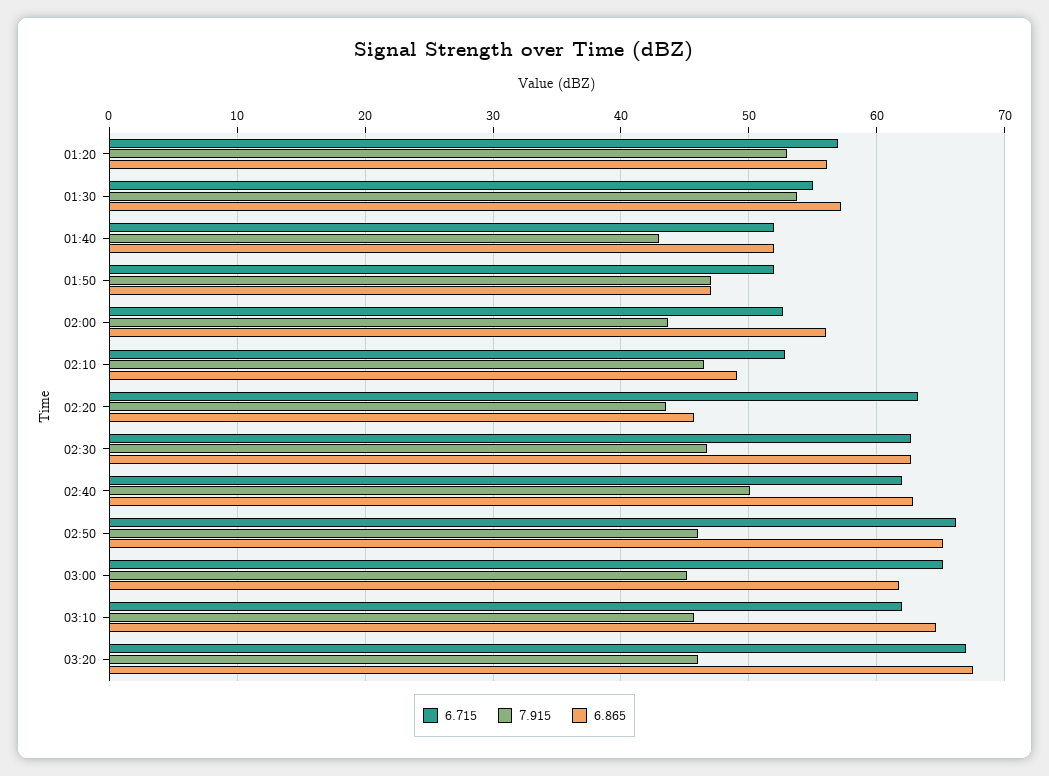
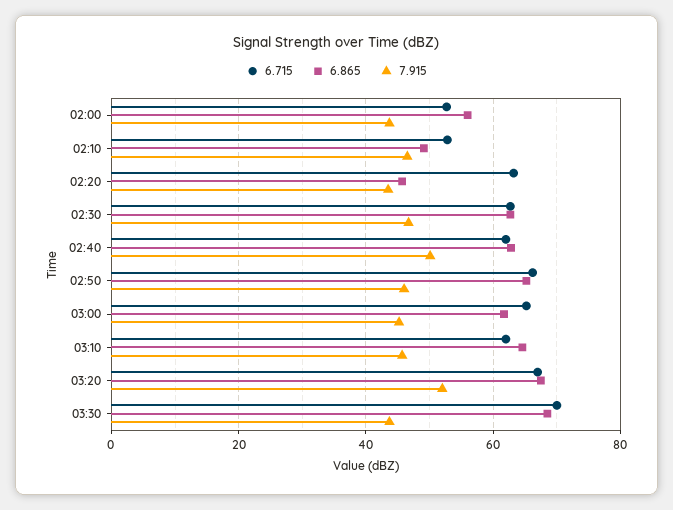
6.715, 01:20: 57 -> none
7.915, 01:20: 53 -> none
6.865, 01:20: 56 -> none
6.715, 01:30: 55 -> none
7.915, 01:30: 54 -> none
6.865, 01:30: 57 -> none
6.715, 01:40: 52 -> none
7.915, 01:40: 43 -> none
6.865, 01:40: 52 -> none
6.715, 01:50: 52 -> none
7.915, 01:50: 47 -> none
6.865, 01:50: 47 -> none
7.915, 03:20: 46 -> 52
6.715, 03:30: none -> 70
6.865, 03:30: none -> 68
7.915, 03:30: none -> 44

